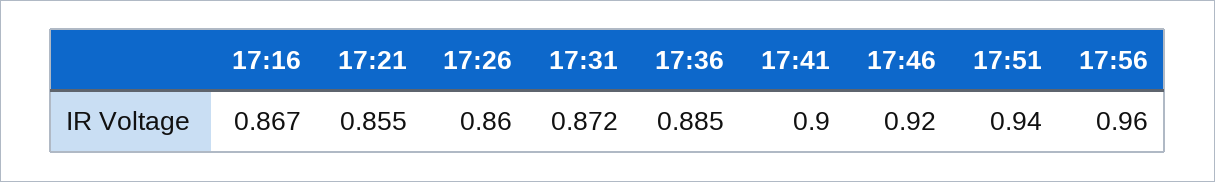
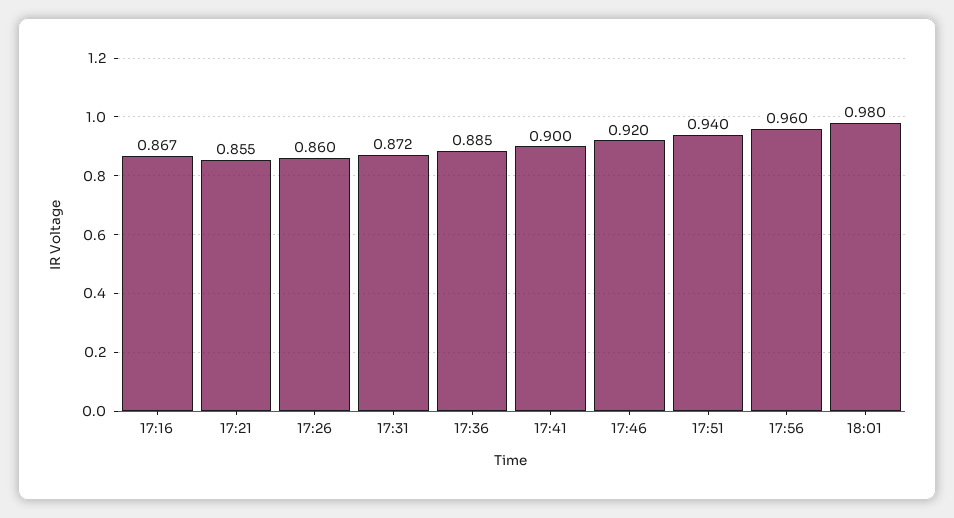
18:01: none -> 0.98

